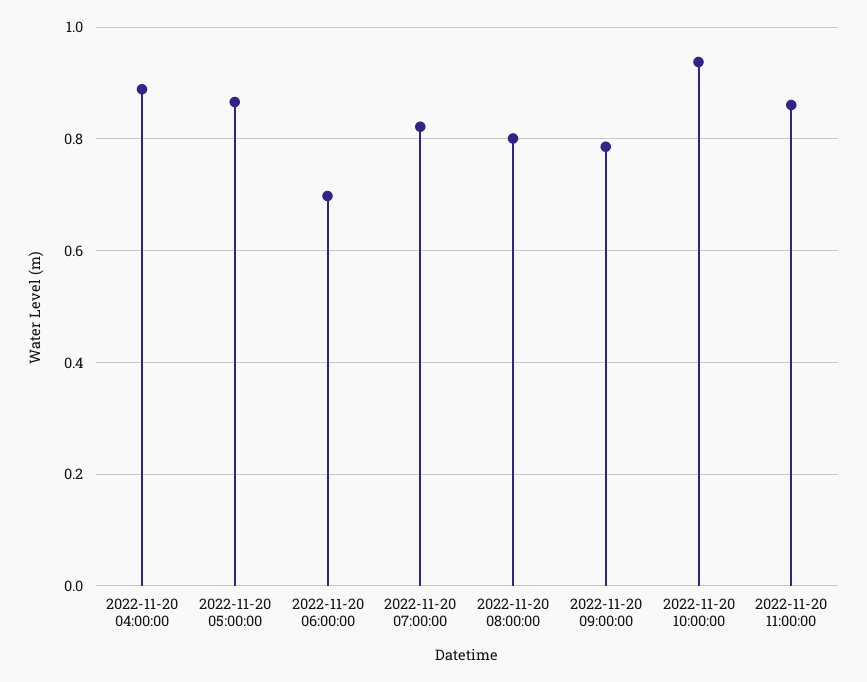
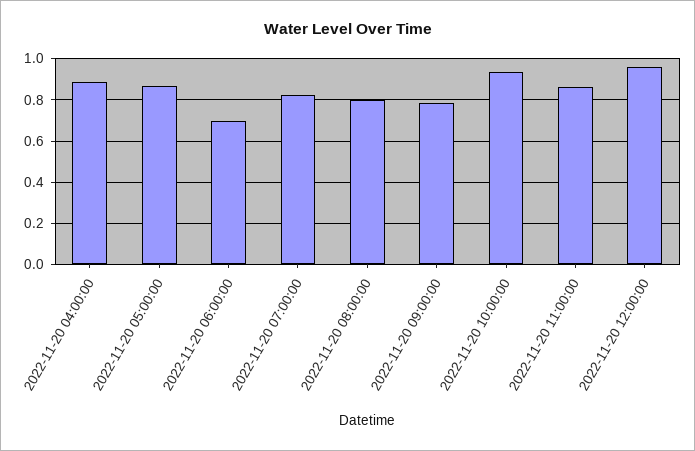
2022-11-20 12:00:00: none -> 0.95

